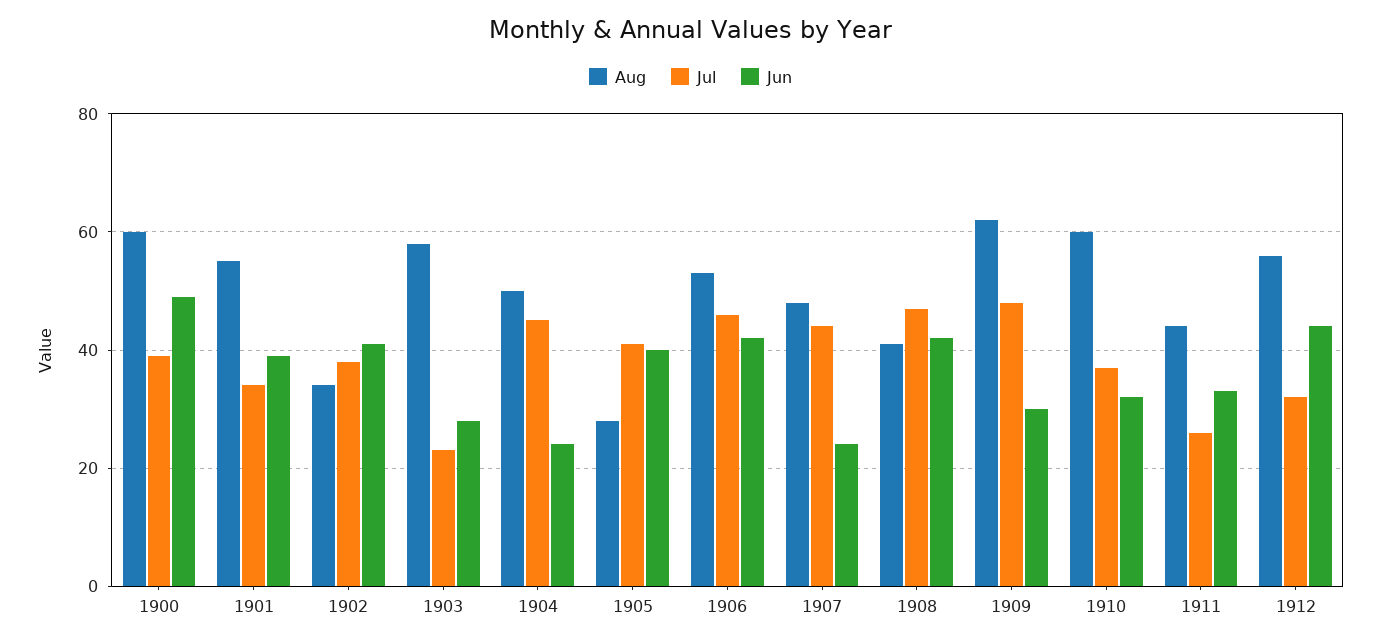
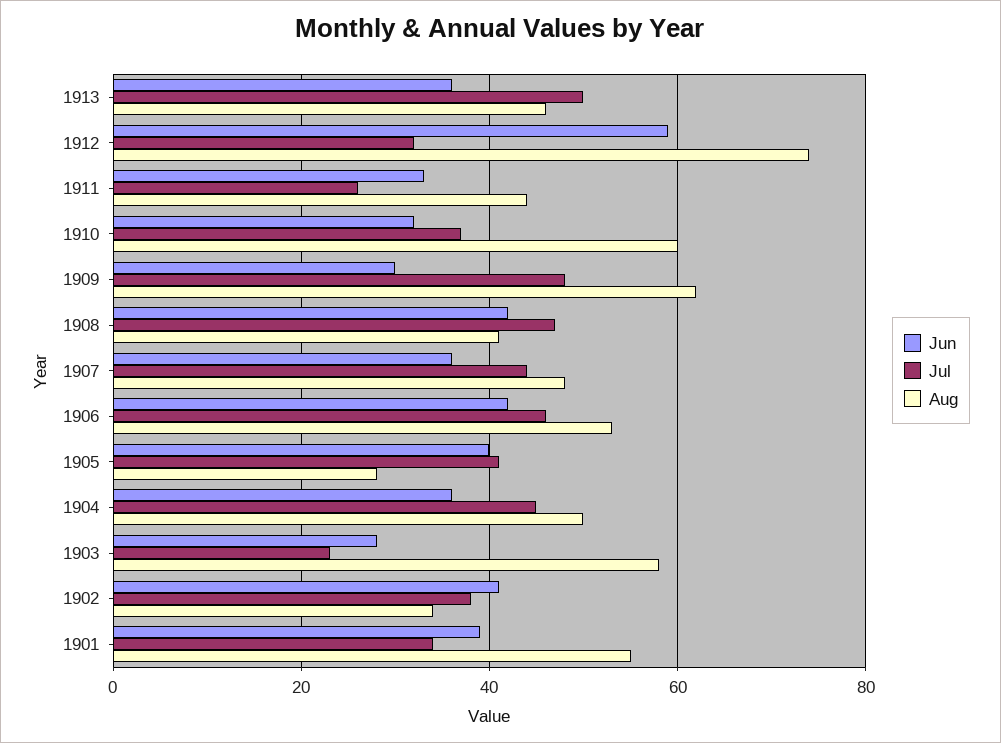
Aug, 1900: 60 -> none
Jul, 1900: 40 -> none
Jun, 1900: 50 -> none
Jun, 1904: 25 -> 35
Jun, 1907: 25 -> 35
Aug, 1912: 55 -> 75
Jun, 1912: 45 -> 60
Jun, 1913: none -> 35
Jul, 1913: none -> 50
Aug, 1913: none -> 45

